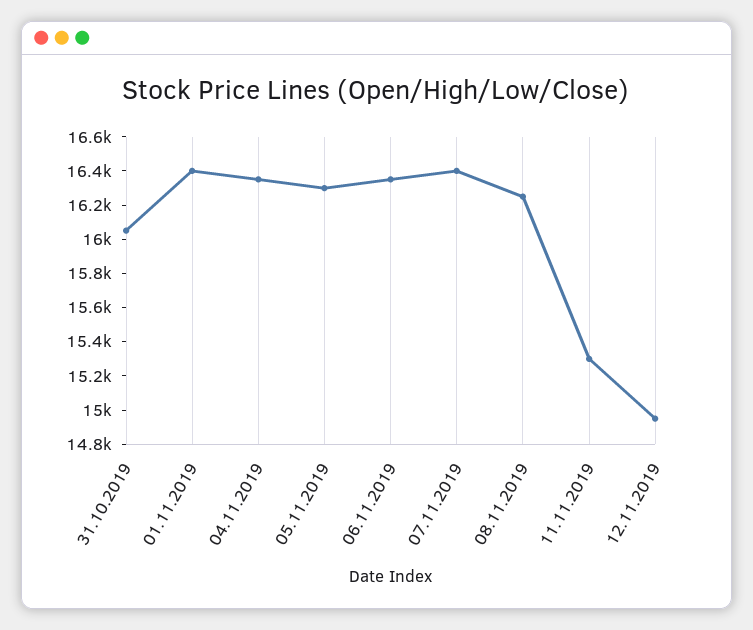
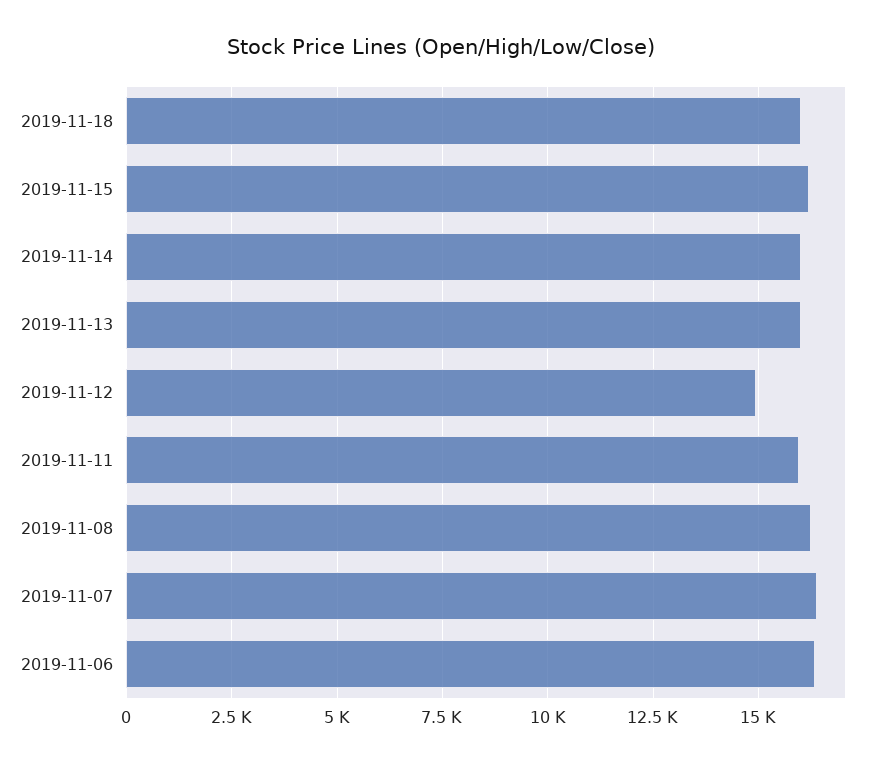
31.10.2019: 16050 -> none
01.11.2019: 16400 -> none
04.11.2019: 16350 -> none
05.11.2019: 16300 -> none
11.11.2019: 15300 -> 16000
2019-11-18: none -> 16000
2019-11-15: none -> 16250
2019-11-14: none -> 16000
2019-11-13: none -> 16000

